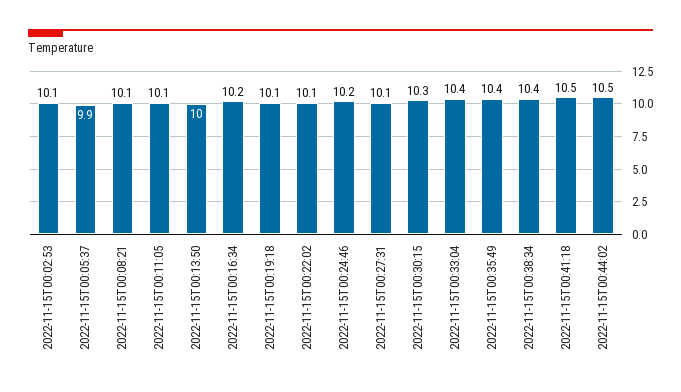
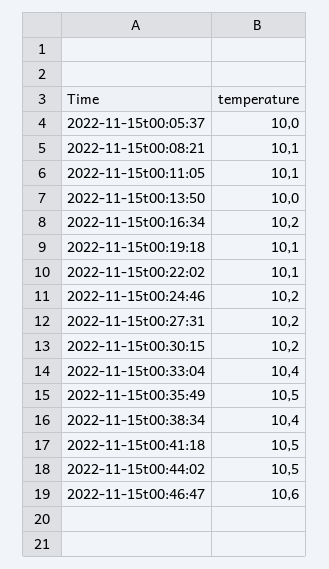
2022-11-15T00:02:53: 10.1 -> none
2022-11-15T00:05:37: 9.9 -> 10
2022-11-15T00:27:31: 10.1 -> 10.2
2022-11-15T00:30:15: 10.3 -> 10.2
2022-11-15T00:35:49: 10.4 -> 10.5
2022-11-15t00:46:47: none -> 10.6

